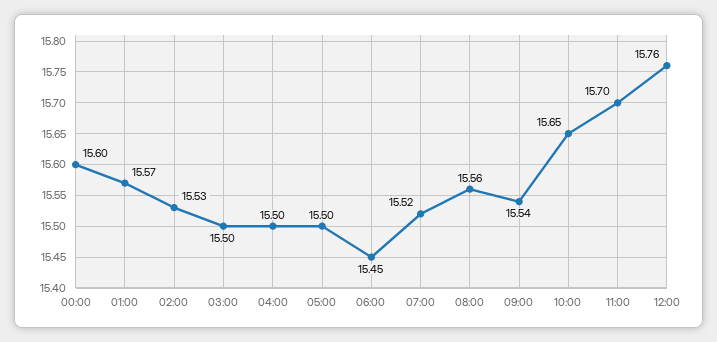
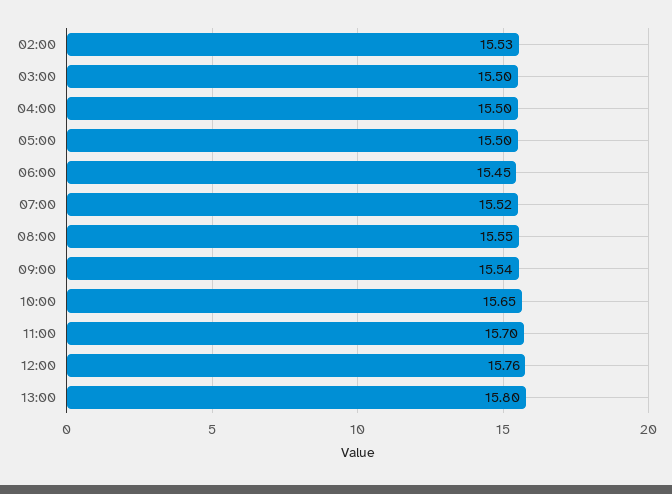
00:00: 15.6 -> none
01:00: 15.57 -> none
08:00: 15.56 -> 15.55
13:00: none -> 15.8

